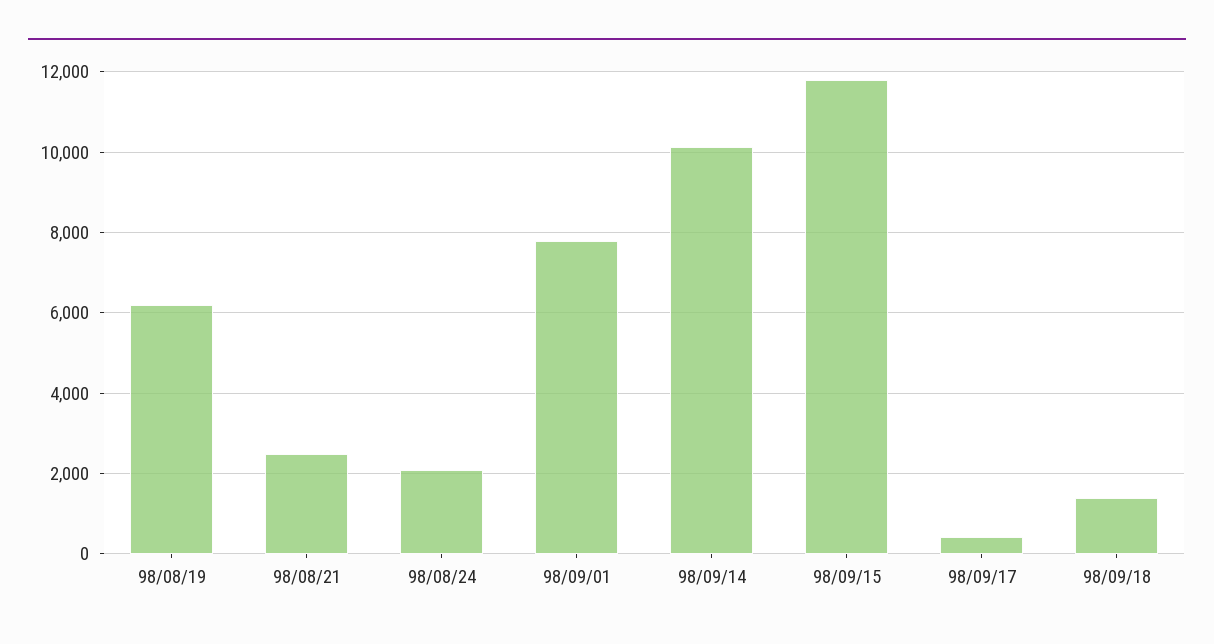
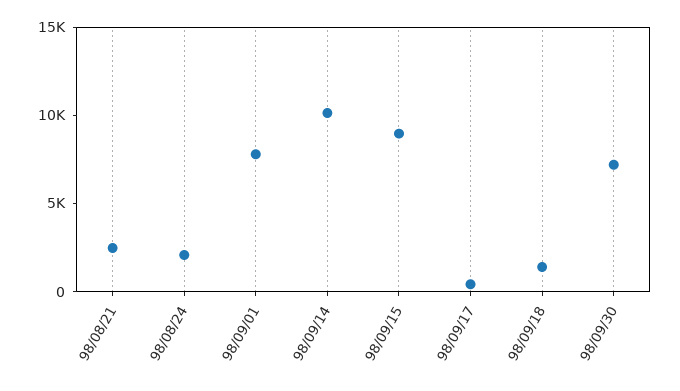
98/08/19: 6200 -> none
98/09/15: 11800 -> 9000
98/09/30: none -> 7000

